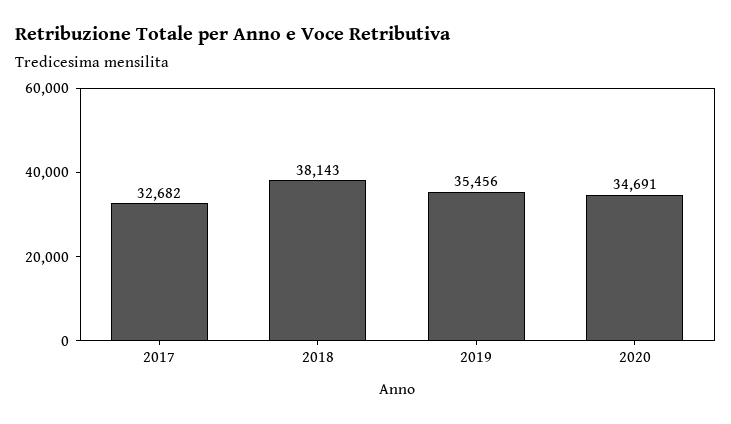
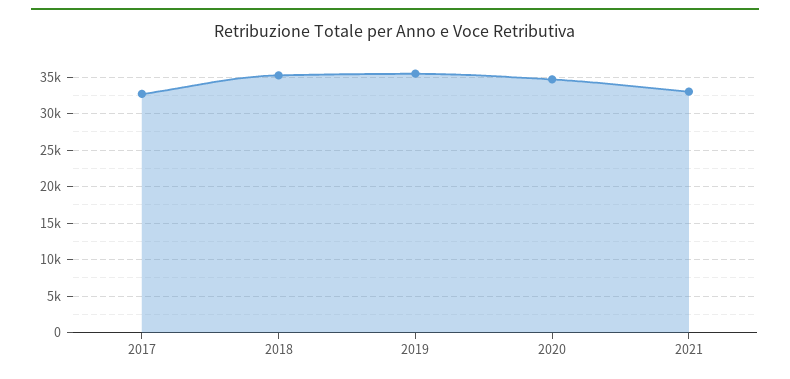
2018: 38143 -> 35000
2021: none -> 33000

